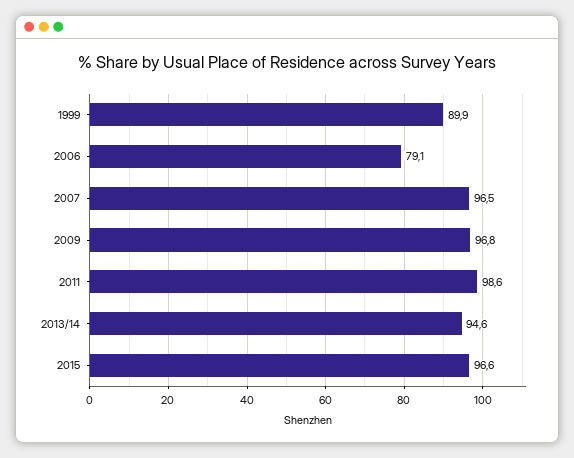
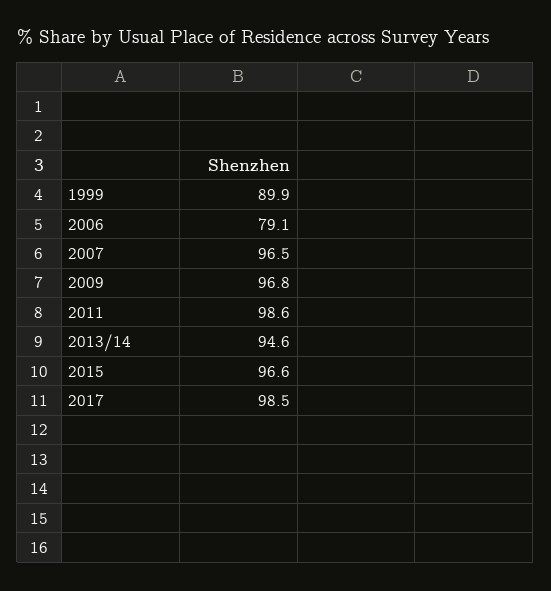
2017: none -> 98.5

